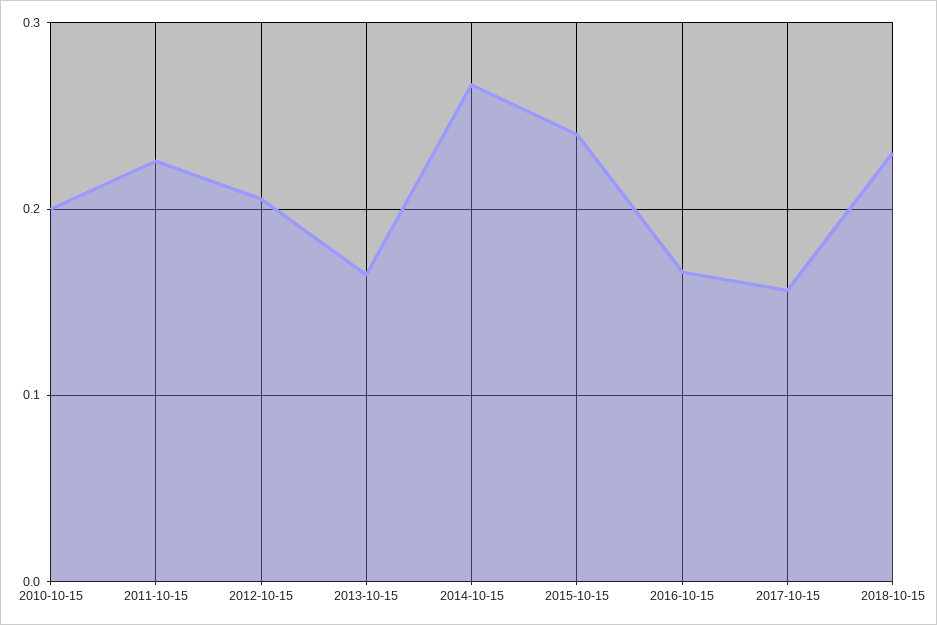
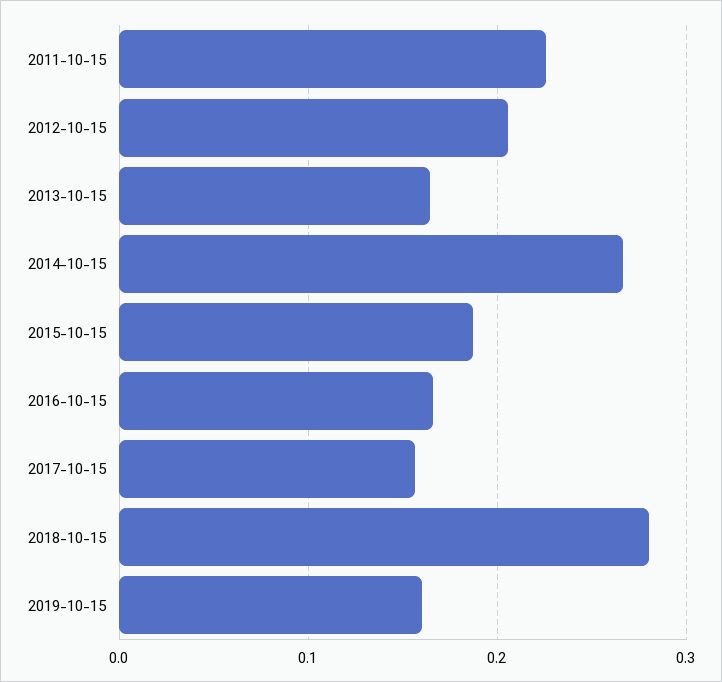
2010-10-15: 0.2 -> none
2015-10-15: 0.24 -> 0.19
2018-10-15: 0.23 -> 0.28
2019-10-15: none -> 0.16

